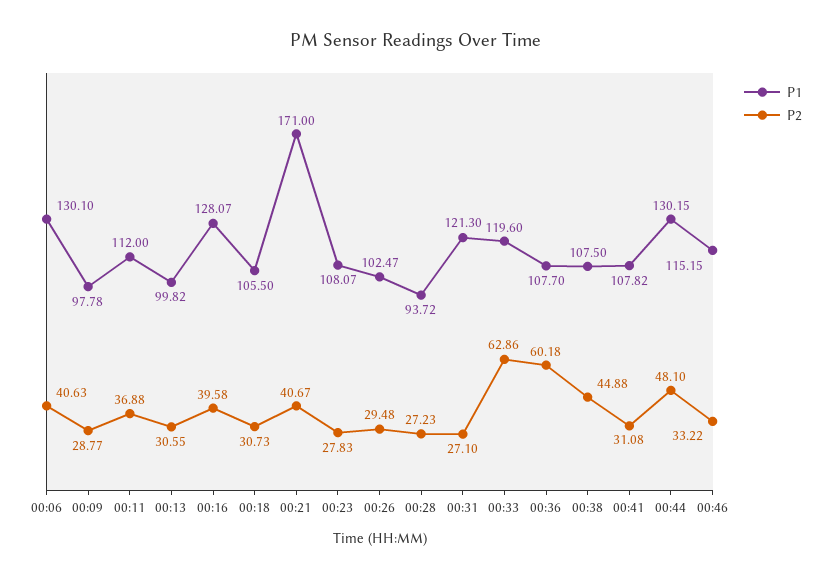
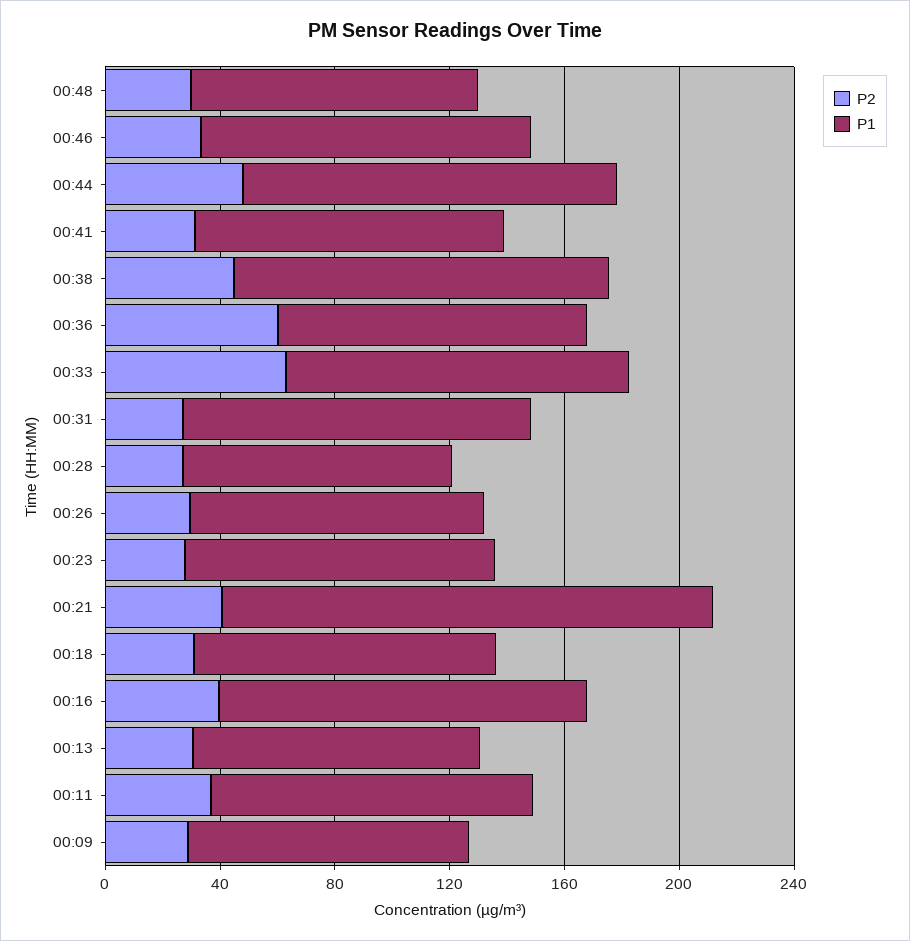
P1, 00:06: 130.1 -> none
P2, 00:06: 40.63 -> none
P1, 00:38: 107.5 -> 130
P2, 00:48: none -> 30
P1, 00:48: none -> 100

